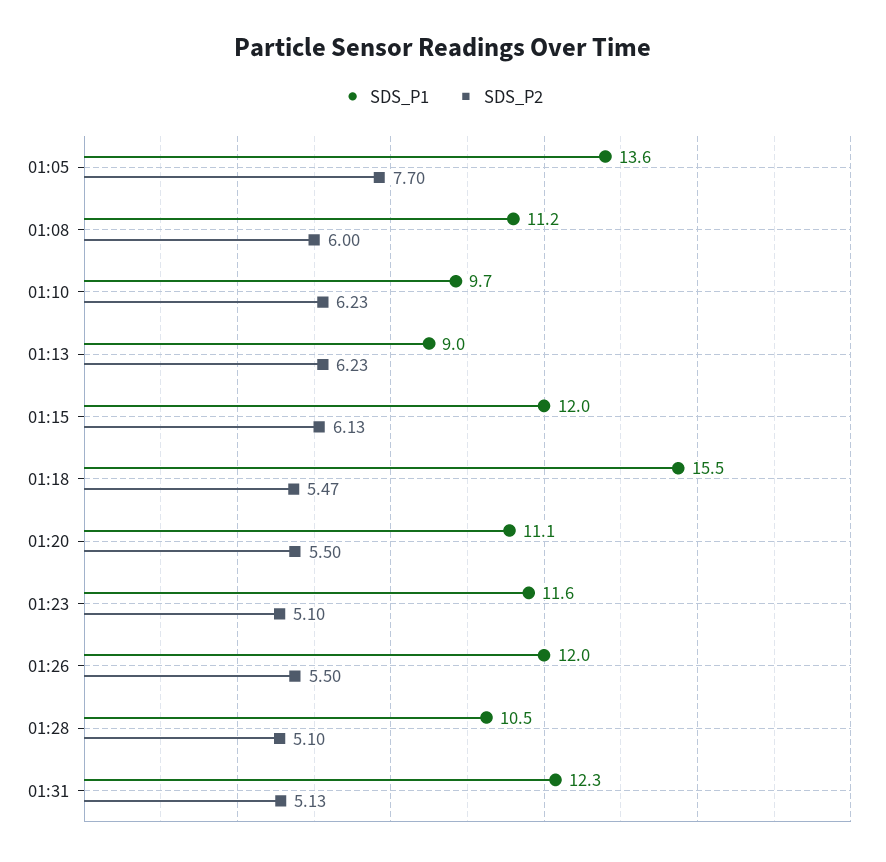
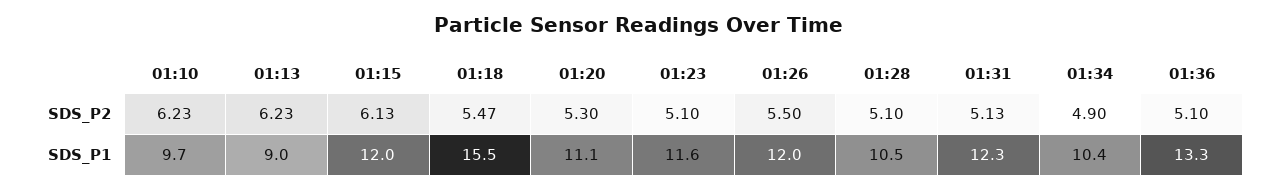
SDS_P1, 01:05: 13.6 -> none
SDS_P2, 01:05: 7.7 -> none
SDS_P1, 01:08: 11.2 -> none
SDS_P2, 01:08: 6 -> none
SDS_P2, 01:20: 5.5 -> 5.3
SDS_P2, 01:34: none -> 4.9
SDS_P2, 01:36: none -> 5.1
SDS_P1, 01:34: none -> 10.4
SDS_P1, 01:36: none -> 13.3

